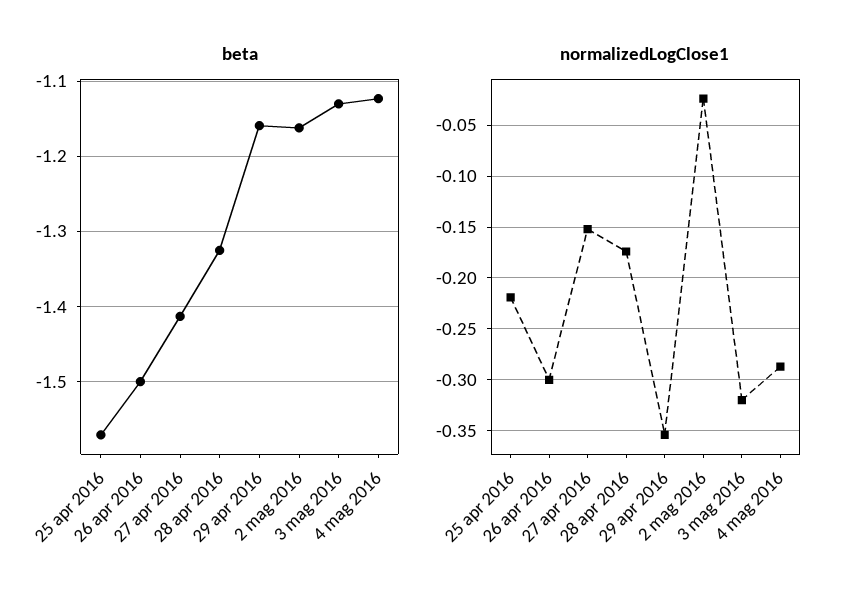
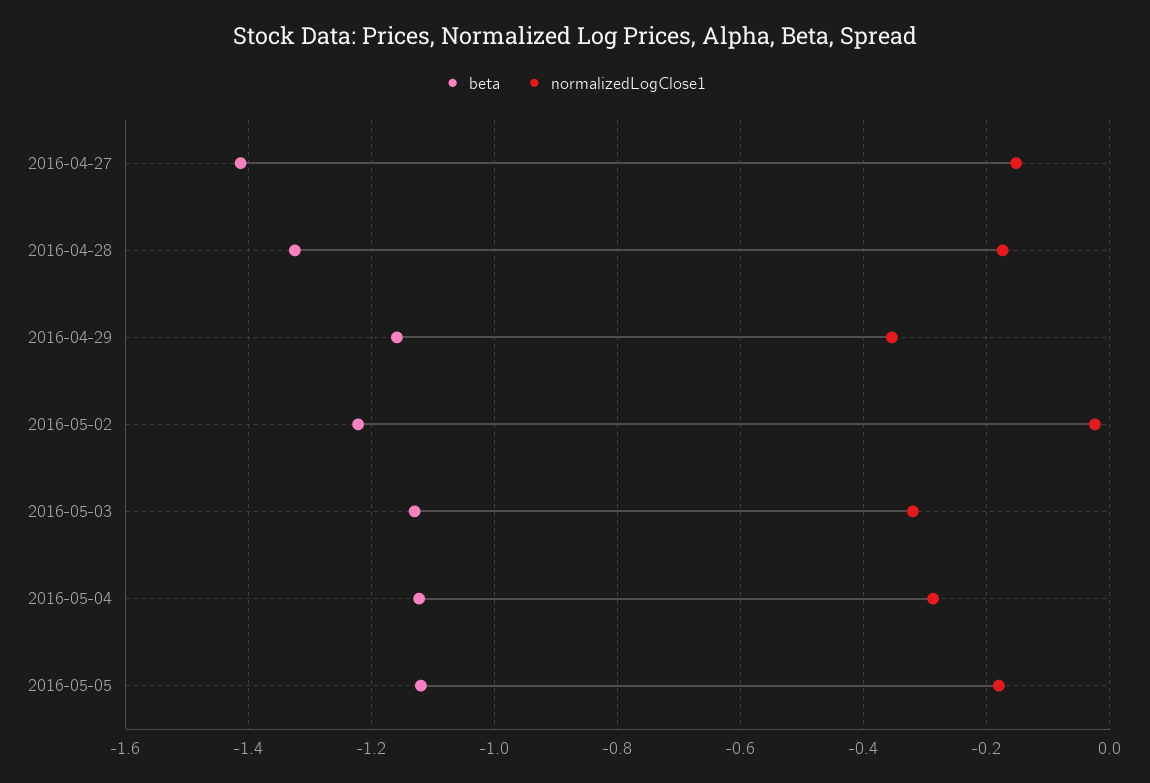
beta, 25 apr 2016: -1.57 -> none
beta, 26 apr 2016: -1.5 -> none
beta, 2 mag 2016: -1.16 -> -1.22
normalizedLogClose1, 25 apr 2016: -0.22 -> none
normalizedLogClose1, 26 apr 2016: -0.3 -> none
beta, 2016-05-05: none -> -1.12
normalizedLogClose1, 2016-05-05: none -> -0.18

